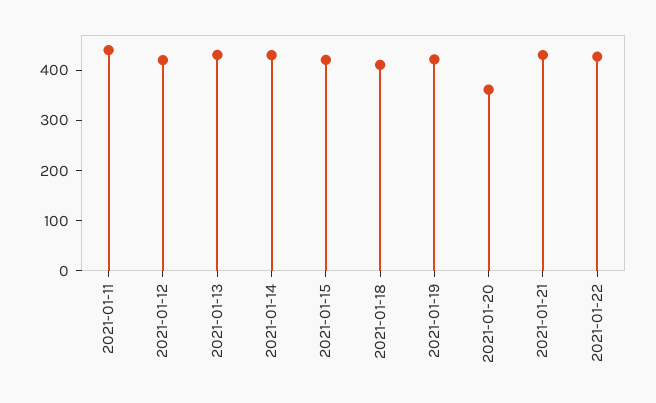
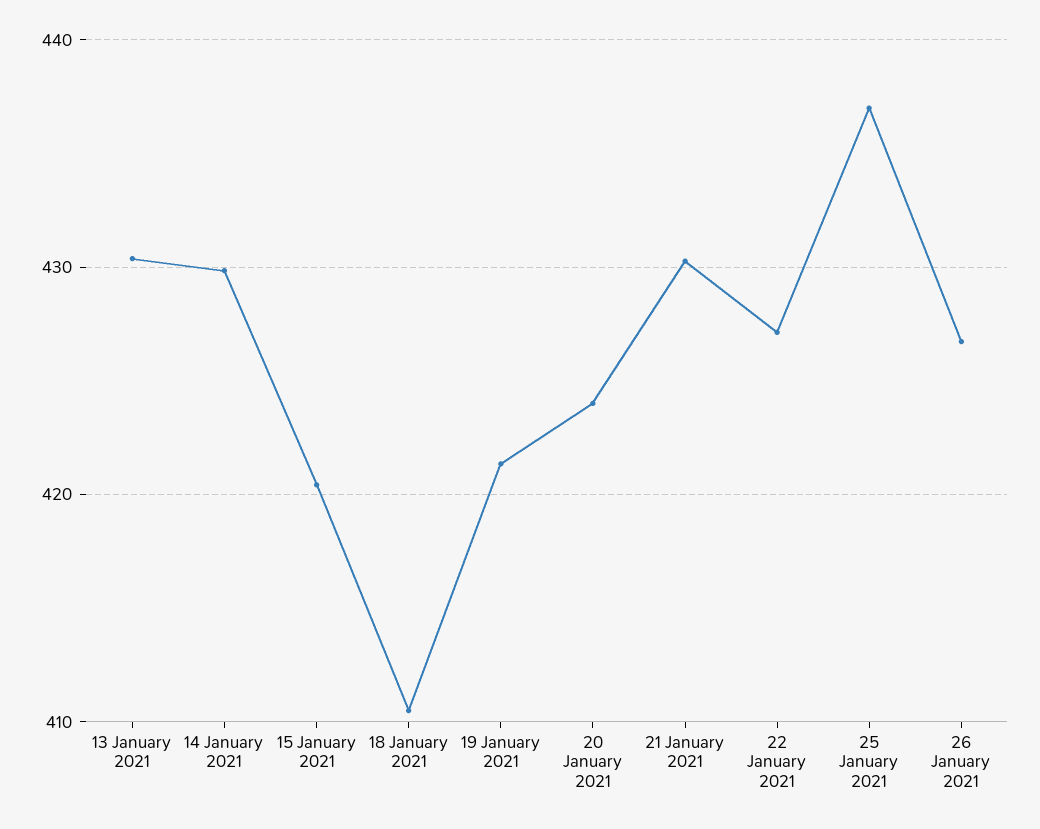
2021-01-11: 440 -> none
2021-01-12: 420 -> none
2021-01-20: 360 -> 424
25 January 2021: none -> 437
26 January 2021: none -> 427

